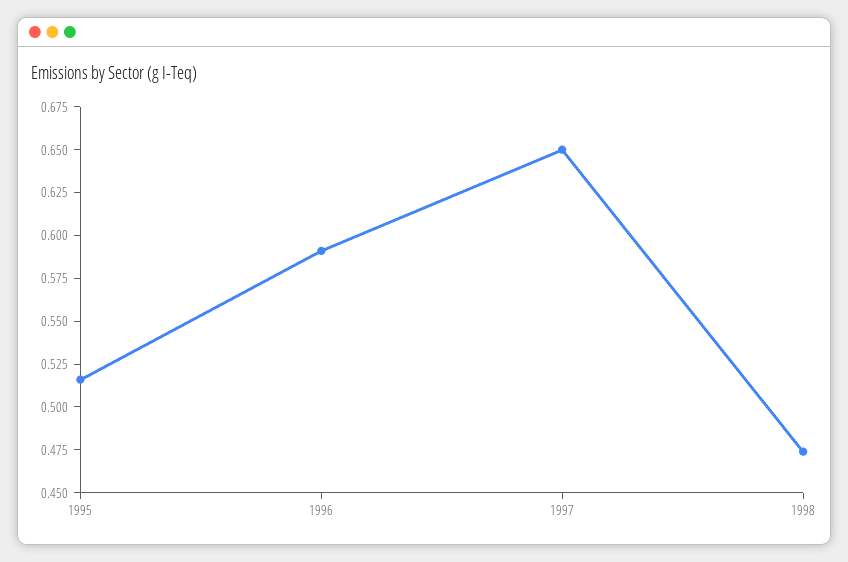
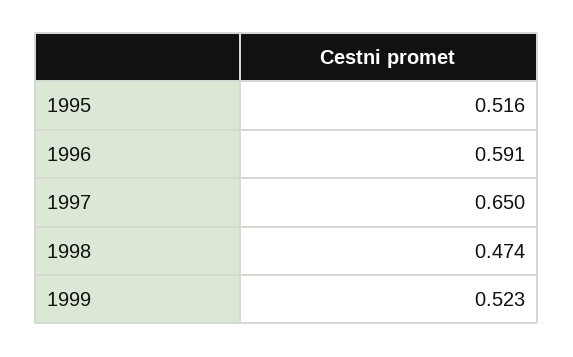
1999: none -> 0.523

